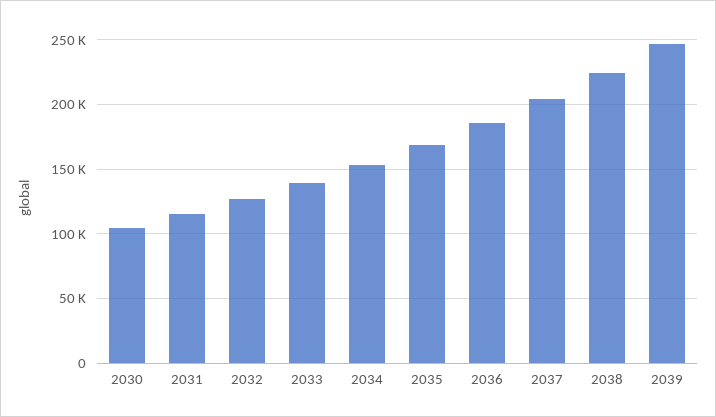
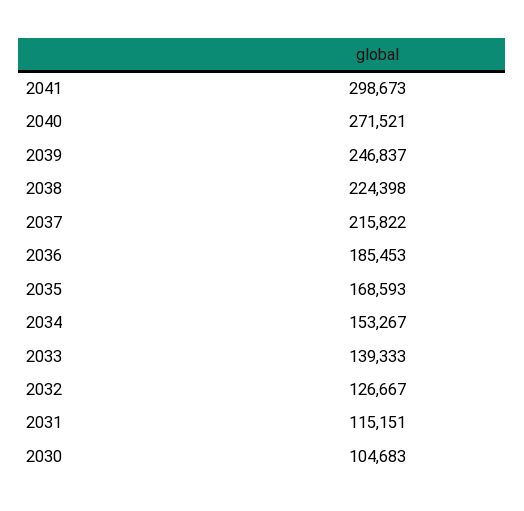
2037: 205000 -> 215822
2041: none -> 298673
2040: none -> 271521

